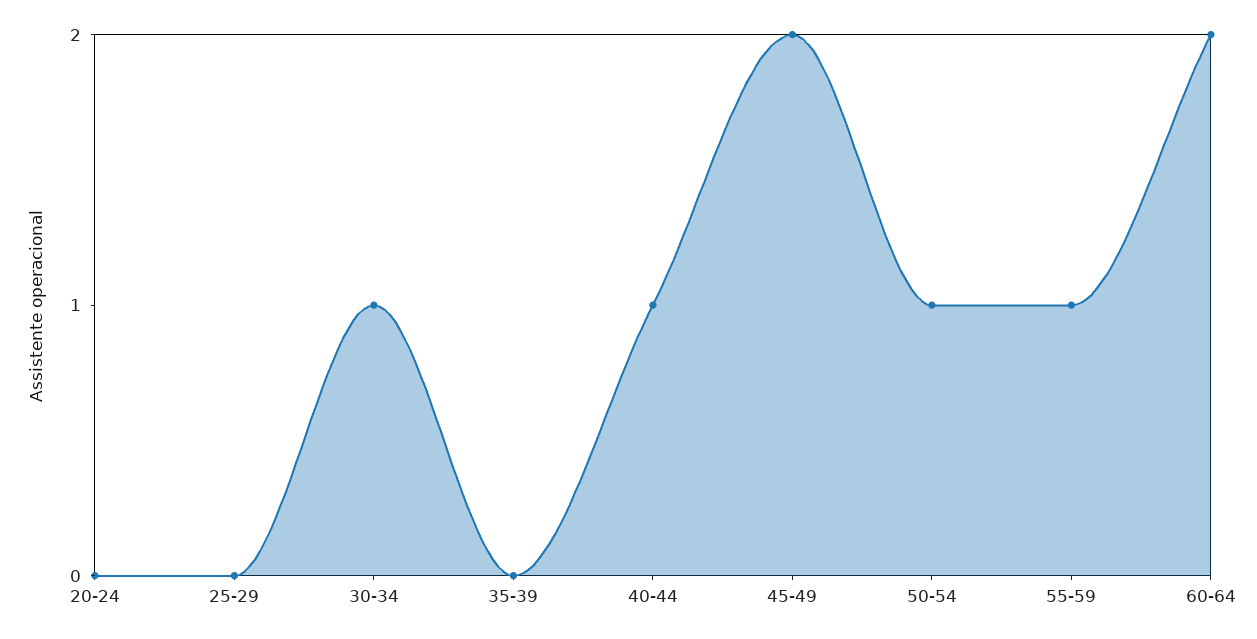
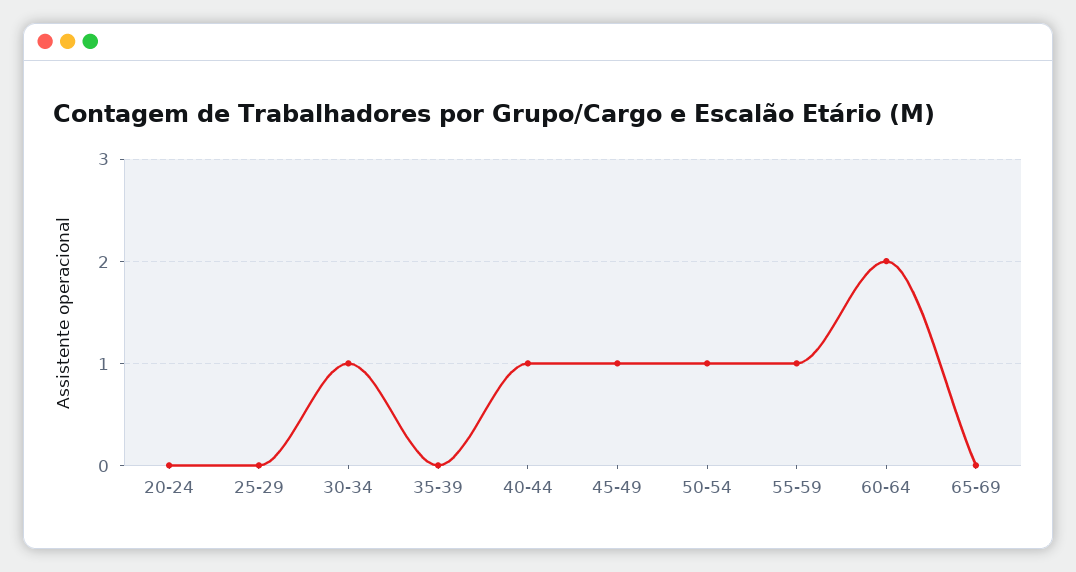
45-49: 2 -> 1
65-69: none -> 0

